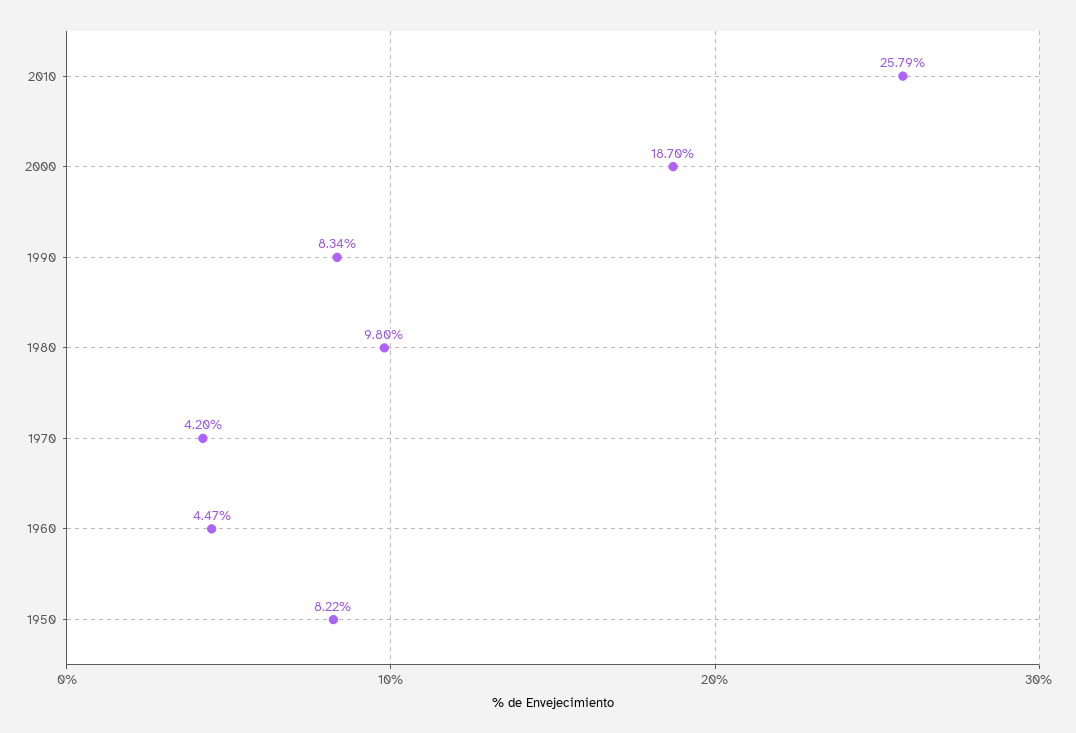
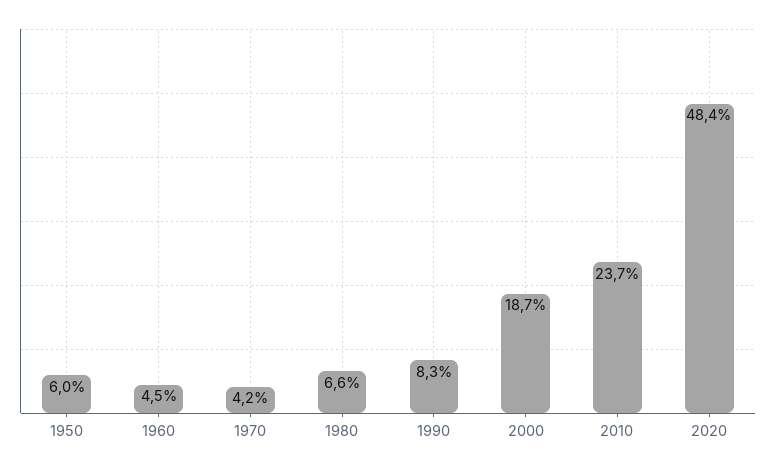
2010: 25.79 -> 23.7
1980: 9.8 -> 6.6
1950: 8.22 -> 6
2020: none -> 48.4

